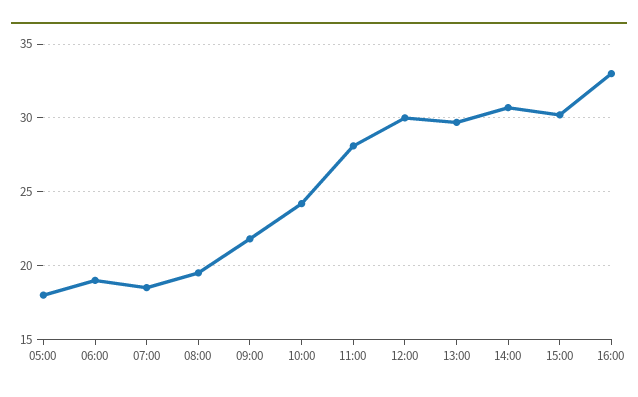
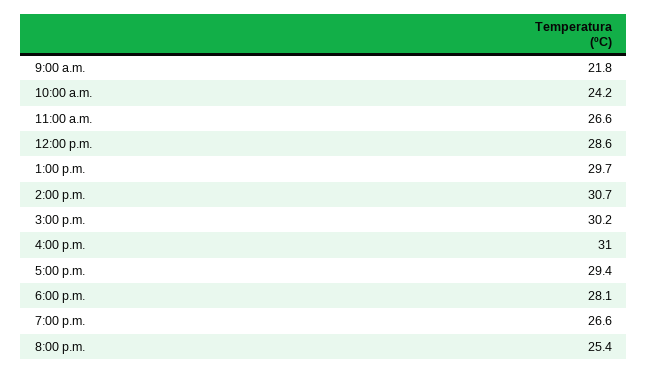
05:00: 18 -> none
06:00: 19 -> none
07:00: 18.5 -> none
08:00: 19.5 -> none
11:00: 28 -> 26.6
12:00: 30 -> 28.6
16:00: 33 -> 31
5:00 p.m.: none -> 29.4
6:00 p.m.: none -> 28.1
7:00 p.m.: none -> 26.6
8:00 p.m.: none -> 25.4

